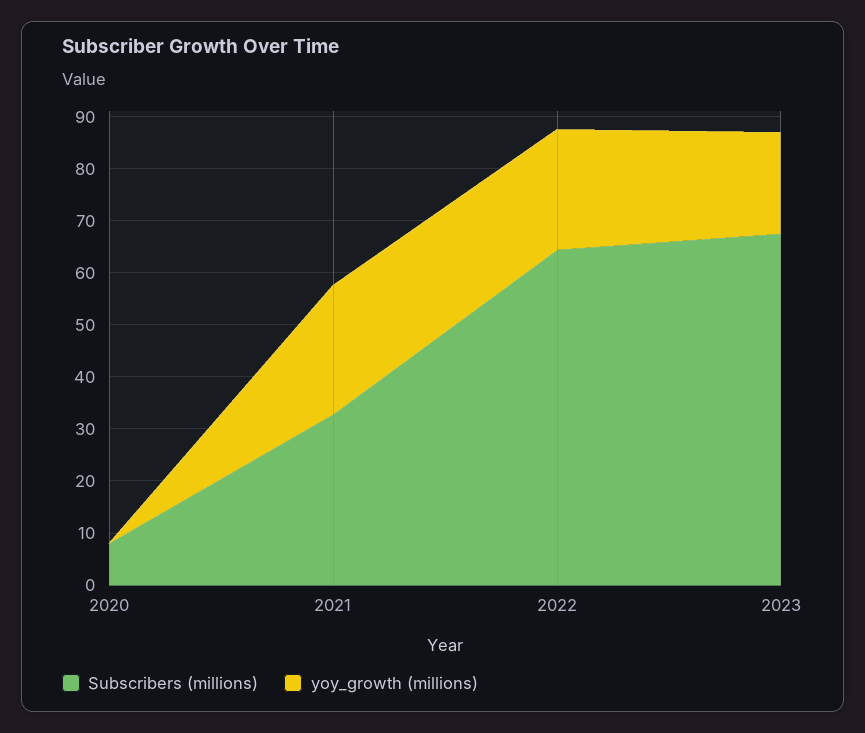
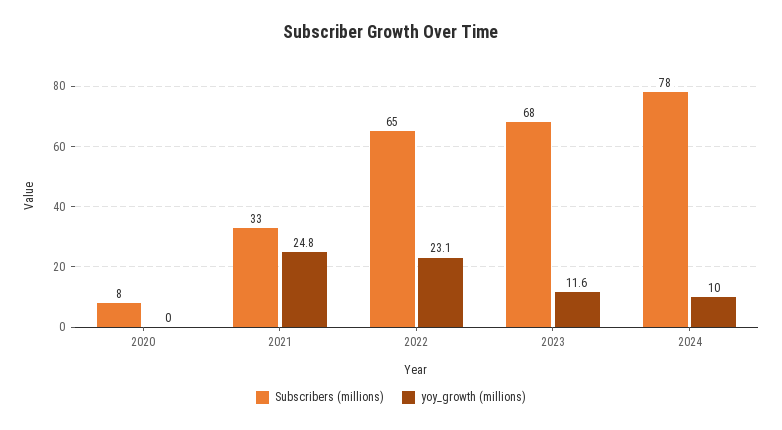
yoy_growth (millions), 2023: 20 -> 11.6
Subscribers (millions), 2024: none -> 78
yoy_growth (millions), 2024: none -> 10

